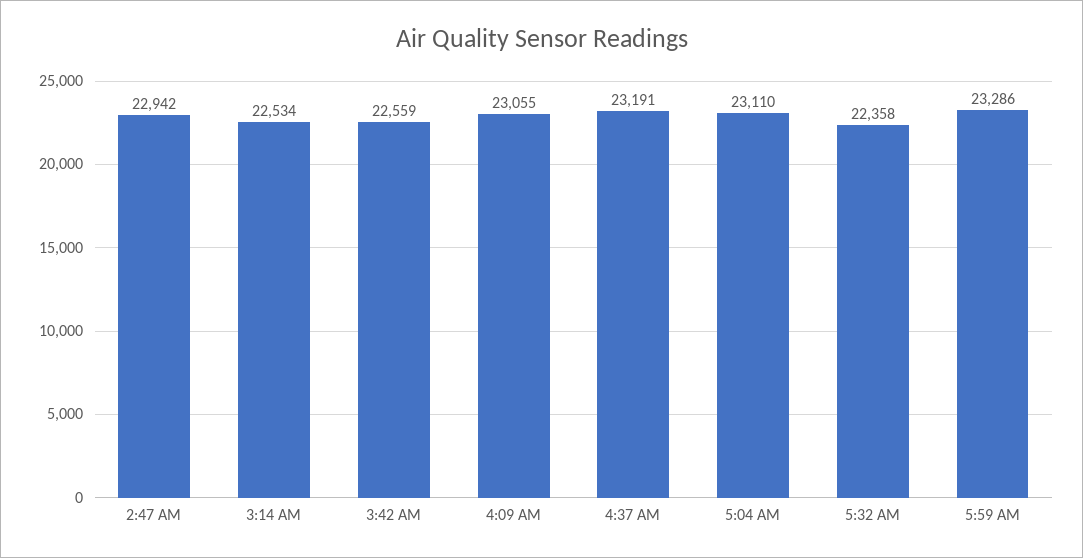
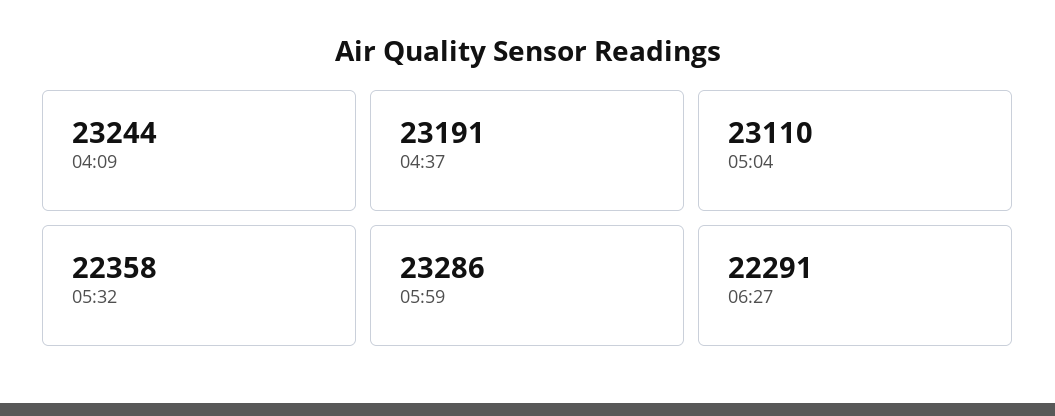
2:47 AM: 22942 -> none
3:14 AM: 22534 -> none
3:42 AM: 22559 -> none
4:09 AM: 23055 -> 23244
06:27: none -> 22291

